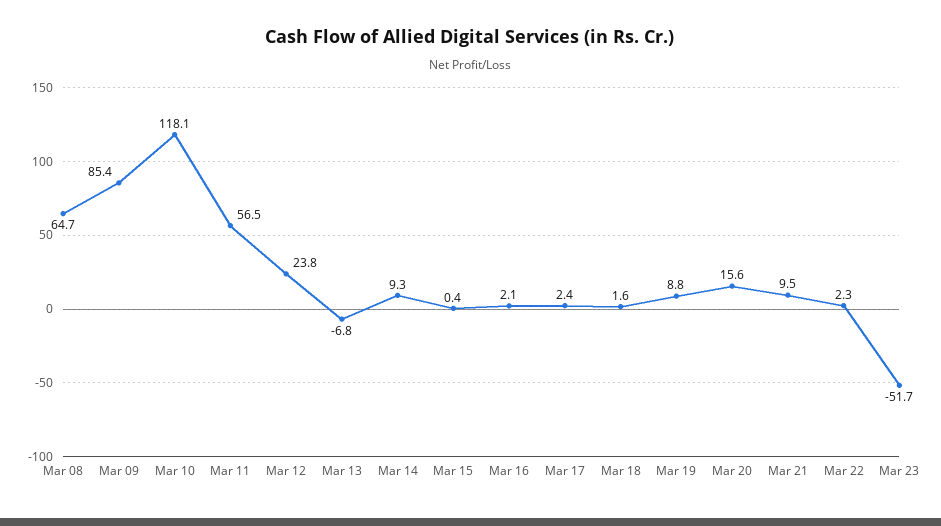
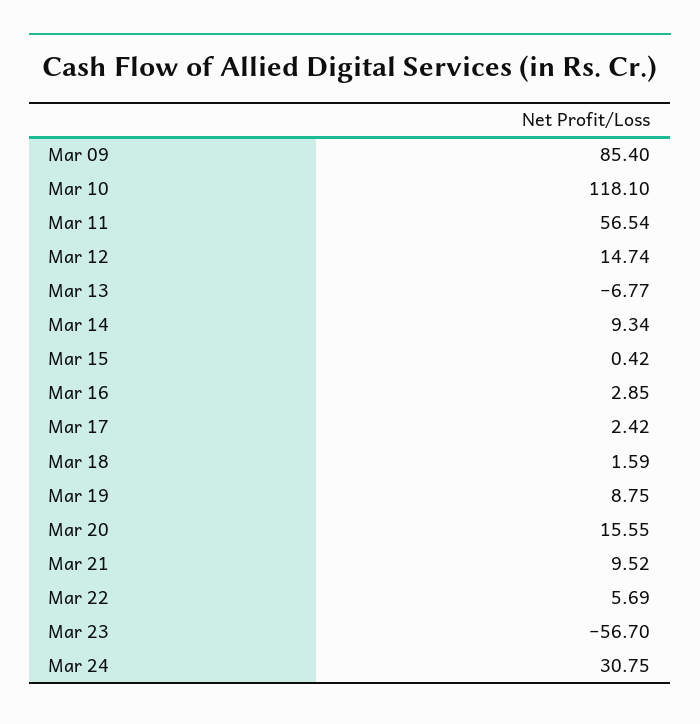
Mar 08: 64.7 -> none
Mar 12: 23.8 -> 14.74
Mar 16: 2.1 -> 2.85
Mar 22: 2.3 -> 5.69
Mar 23: -51.7 -> -56.7
Mar 24: none -> 30.75

